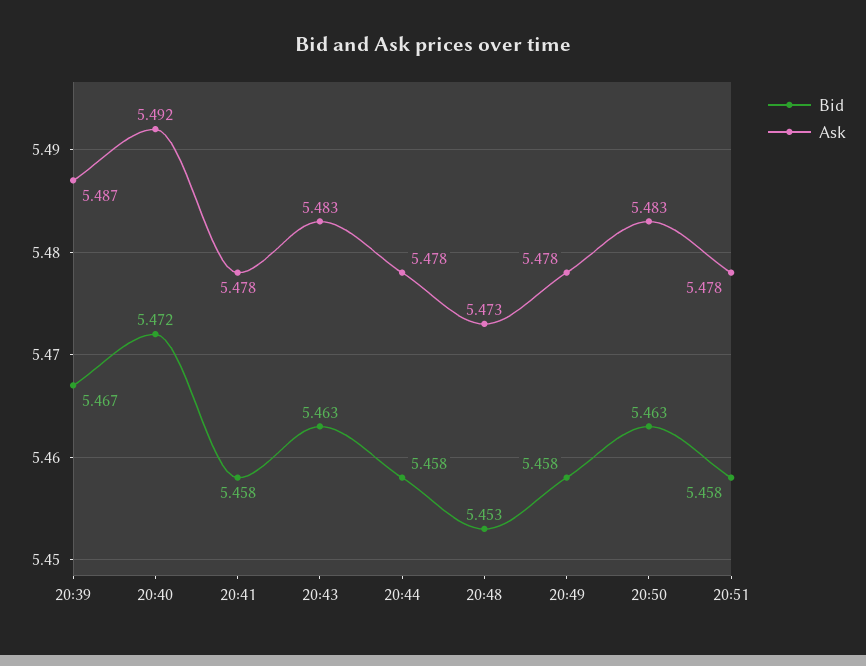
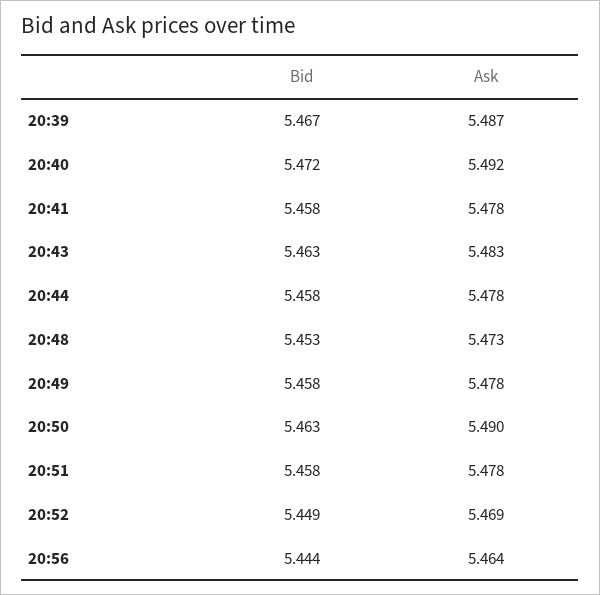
Ask, 20:50: 5.483 -> 5.49
Bid, 20:52: none -> 5.449
Ask, 20:52: none -> 5.469
Bid, 20:56: none -> 5.444
Ask, 20:56: none -> 5.464

